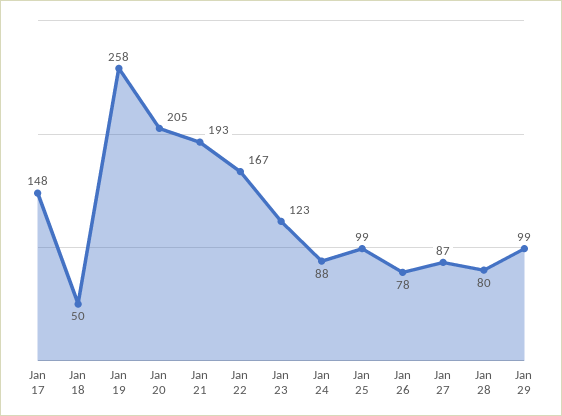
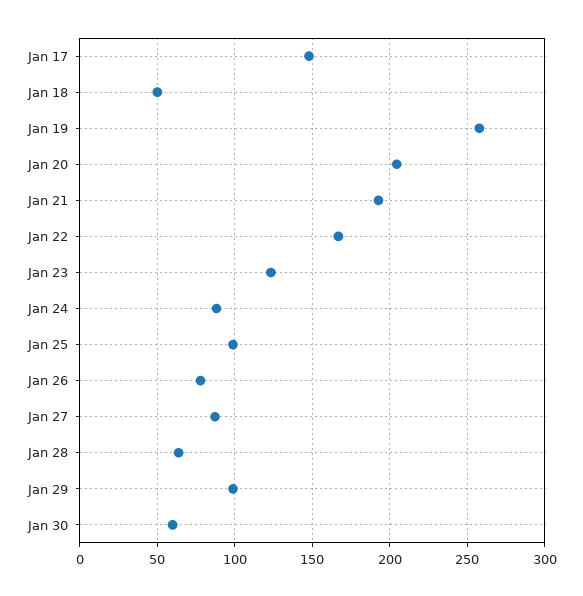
Jan 28: 80 -> 65
Jan 30: none -> 60

